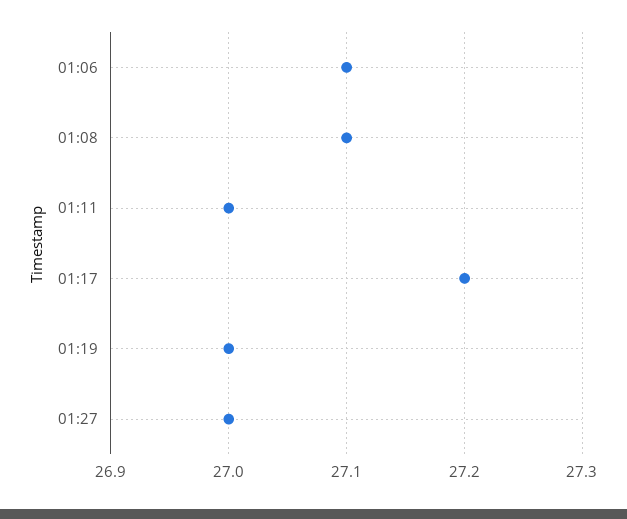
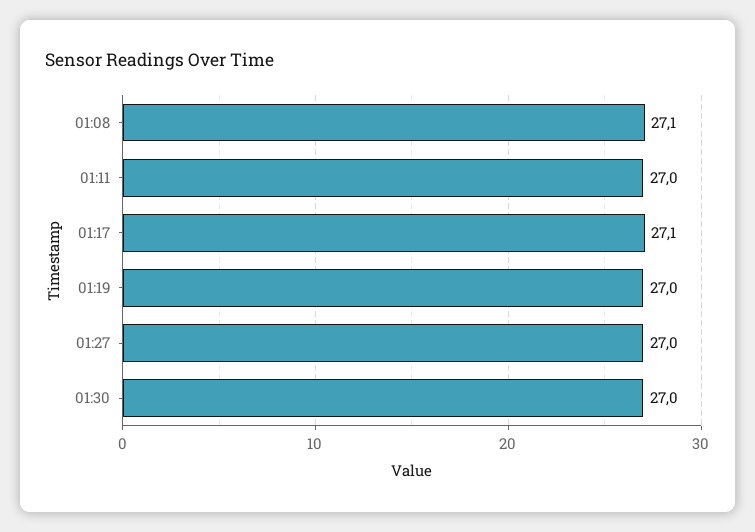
01:06: 27.1 -> none
01:17: 27.2 -> 27.1
01:30: none -> 27

